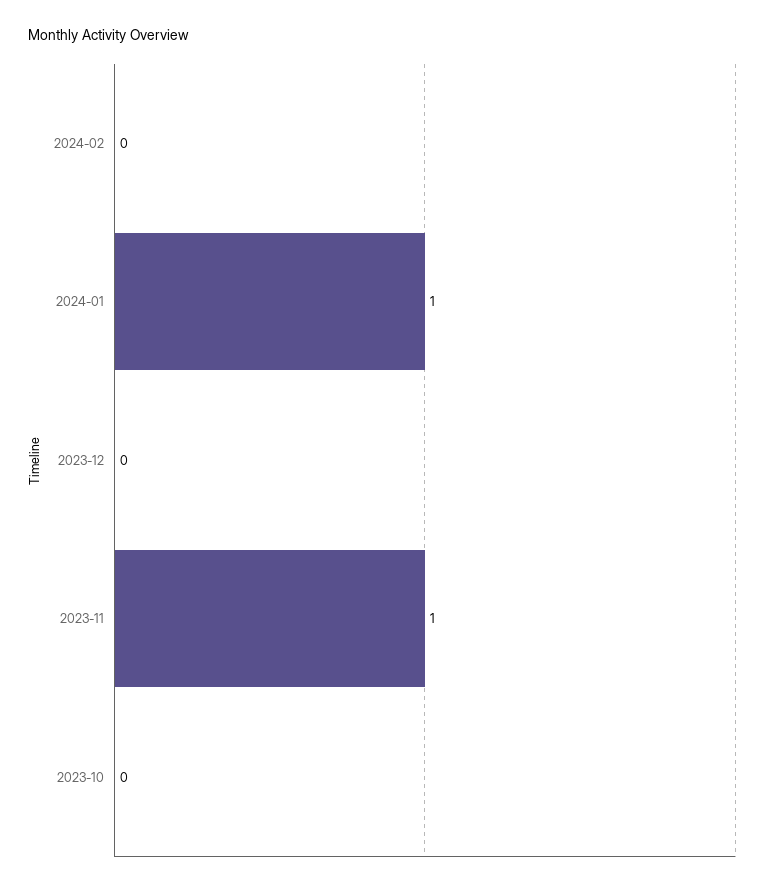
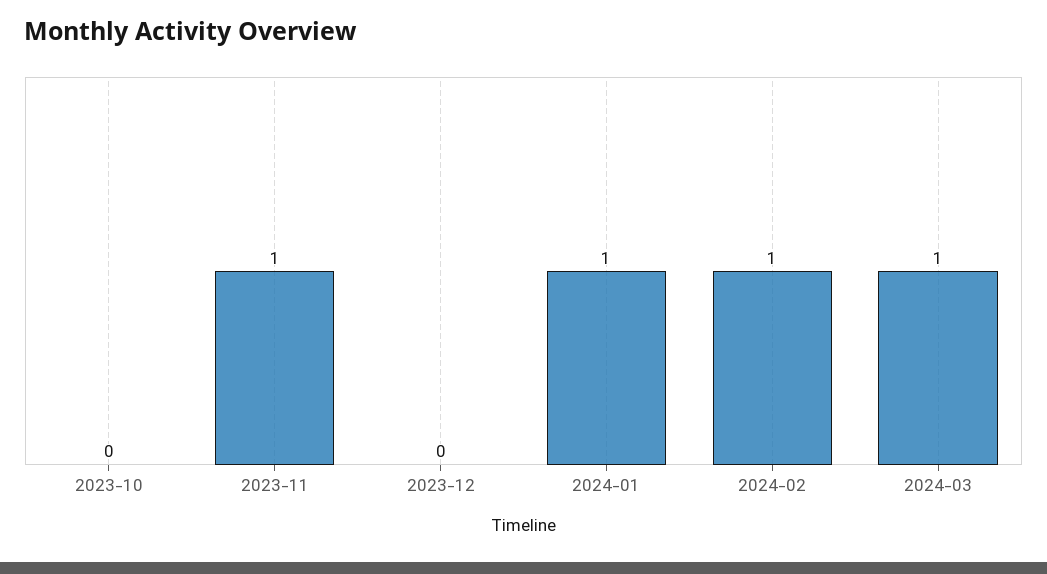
2024-02: 0 -> 1
2024-03: none -> 1

